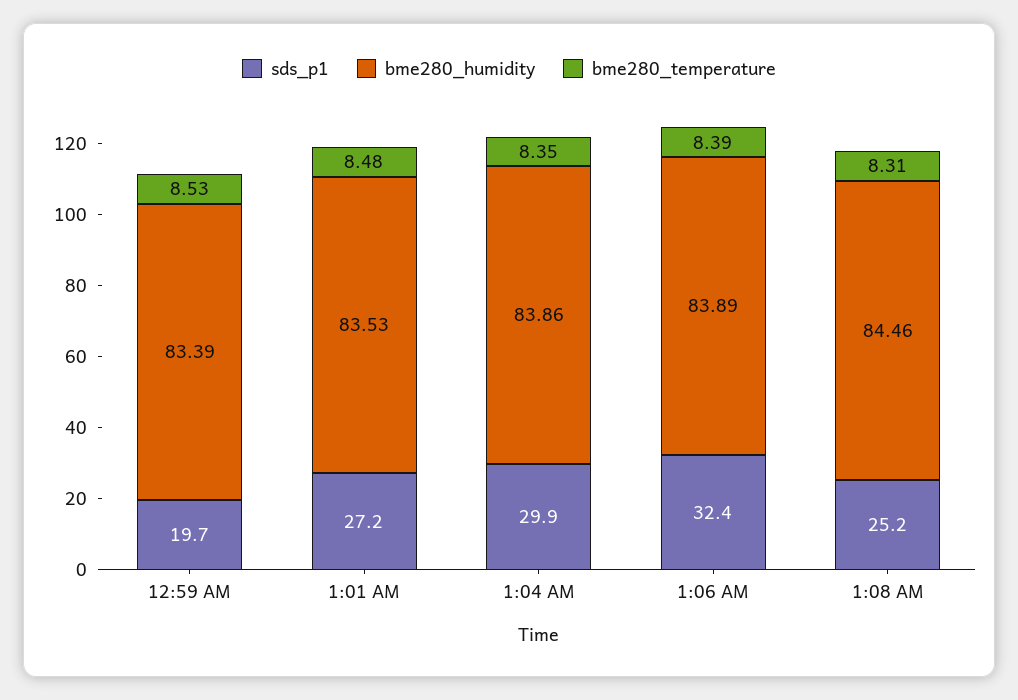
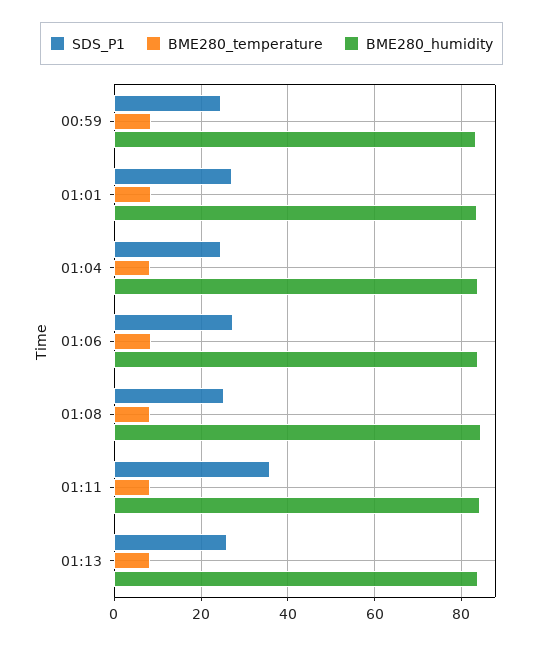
sds_p1, 12:59 AM: 19.7 -> 24
sds_p1, 1:04 AM: 29.9 -> 24
sds_p1, 1:06 AM: 32.4 -> 28
sds_p1, 01:11: none -> 36
bme280_temperature, 01:11: none -> 8
bme280_humidity, 01:11: none -> 84
sds_p1, 01:13: none -> 26
bme280_temperature, 01:13: none -> 8
bme280_humidity, 01:13: none -> 84

